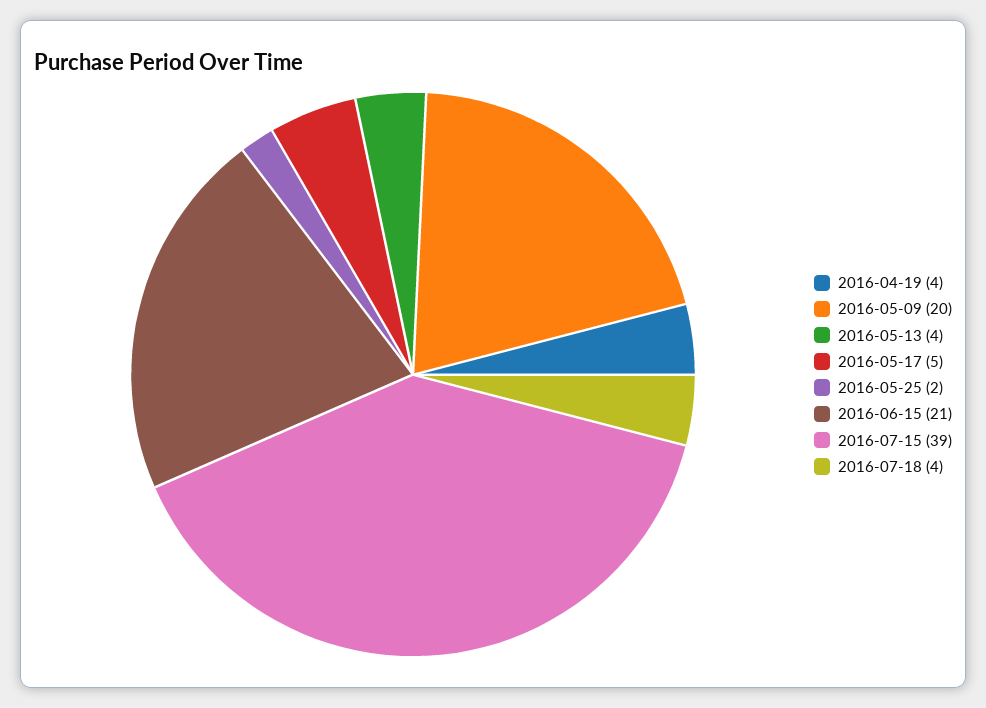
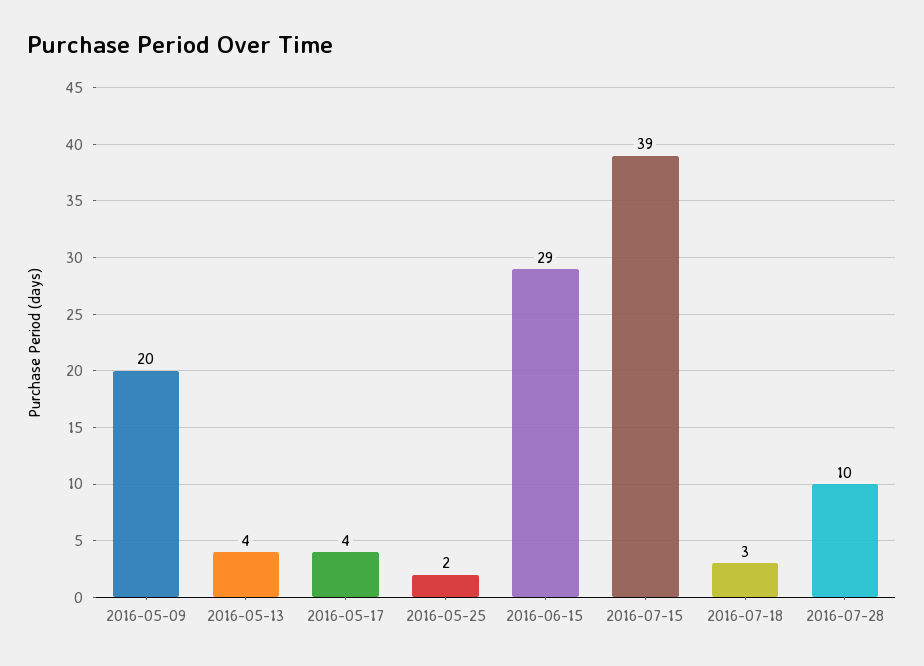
2016-04-19: 4 -> none
2016-05-17: 5 -> 4
2016-06-15: 21 -> 29
2016-07-18: 4 -> 3
2016-07-28: none -> 10

